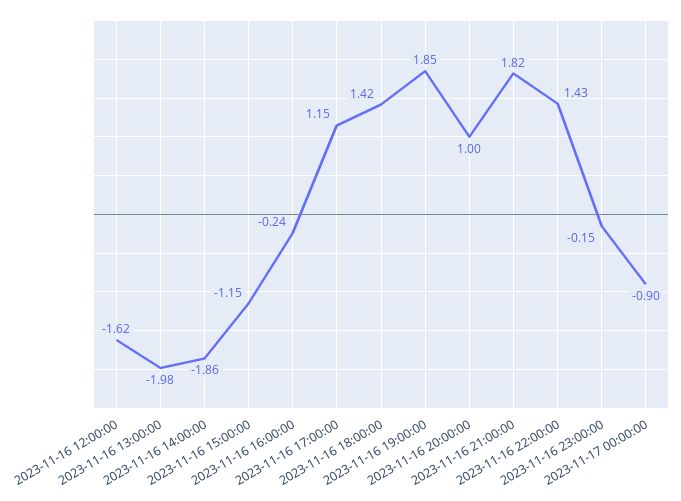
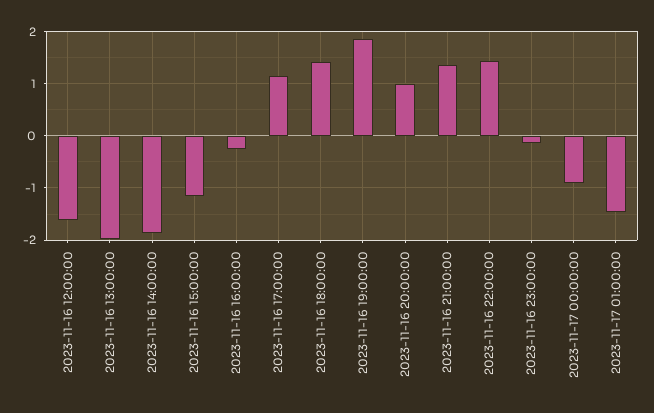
2023-11-16 21:00:00: 1.82 -> 1.4
2023-11-17 01:00:00: none -> -1.4

